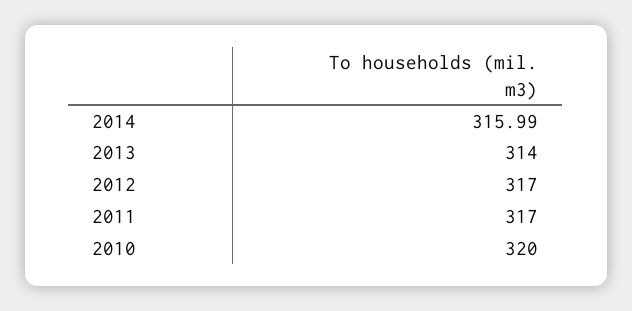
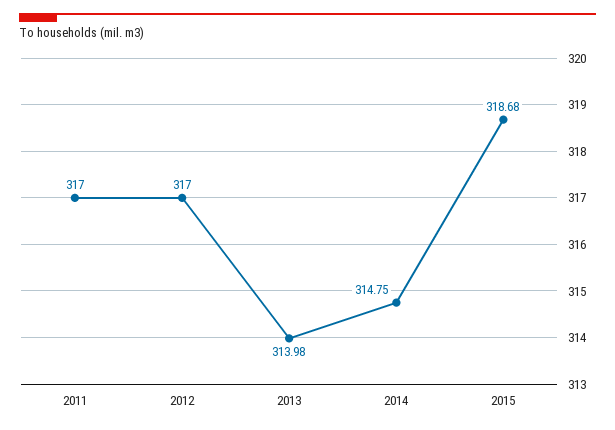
2014: 315.99 -> 314.75
2013: 314 -> 313.98
2010: 320 -> none
2015: none -> 318.68

